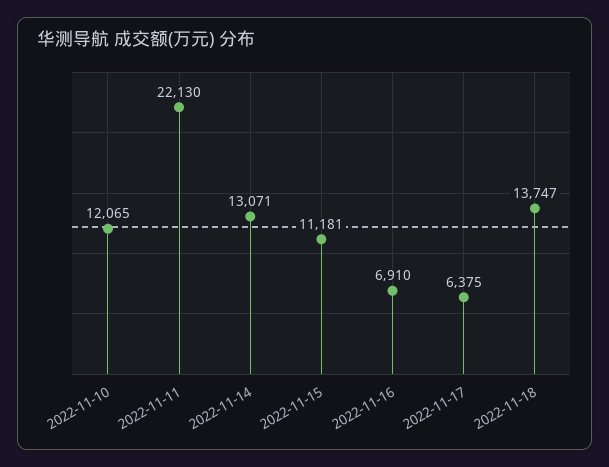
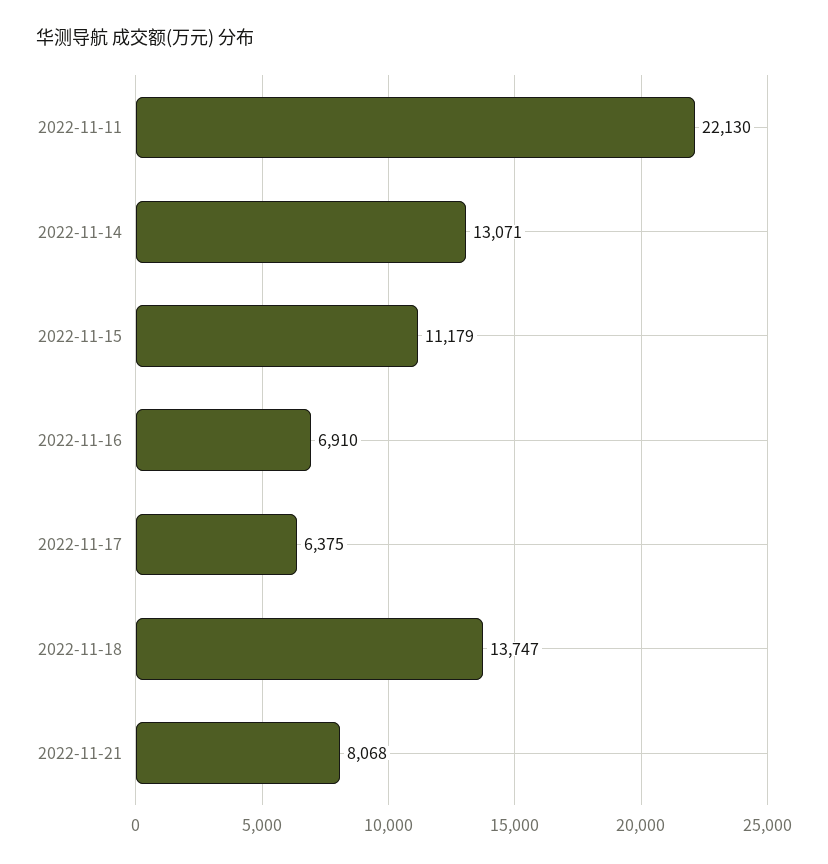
2022-11-10: 12065 -> none
2022-11-15: 11181 -> 11179
2022-11-21: none -> 8068

